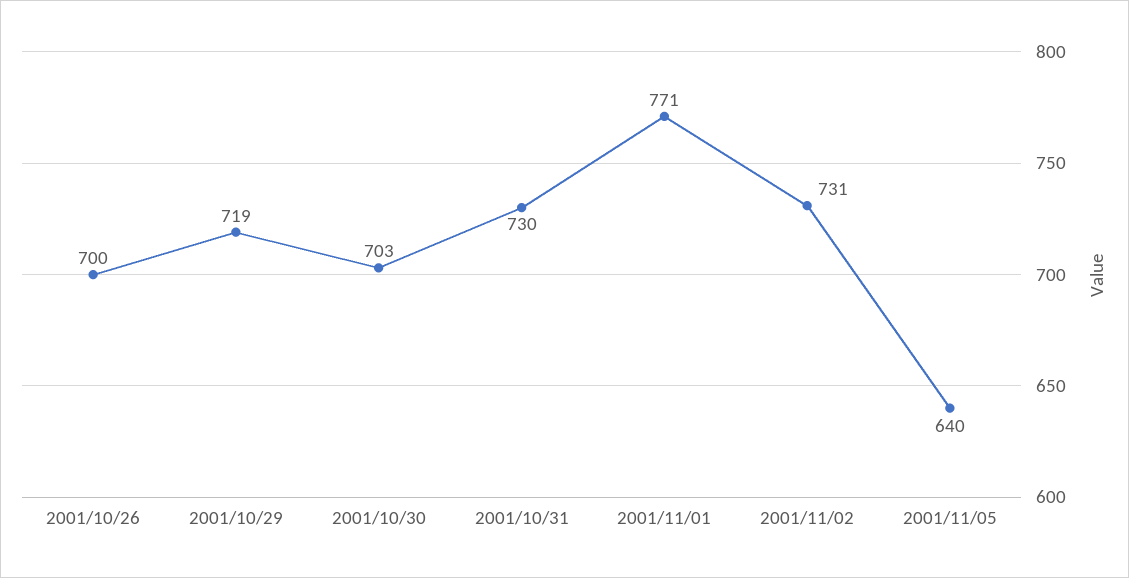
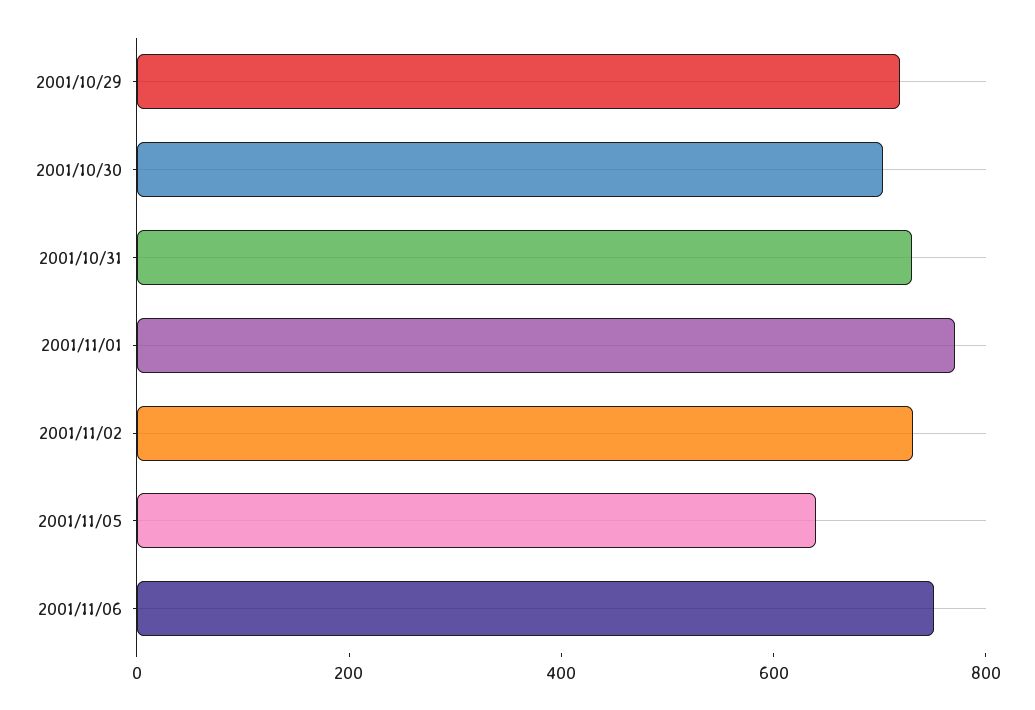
2001/10/26: 700 -> none
2001/11/06: none -> 750

